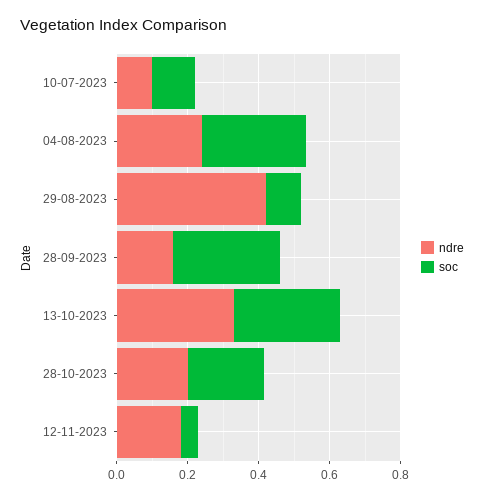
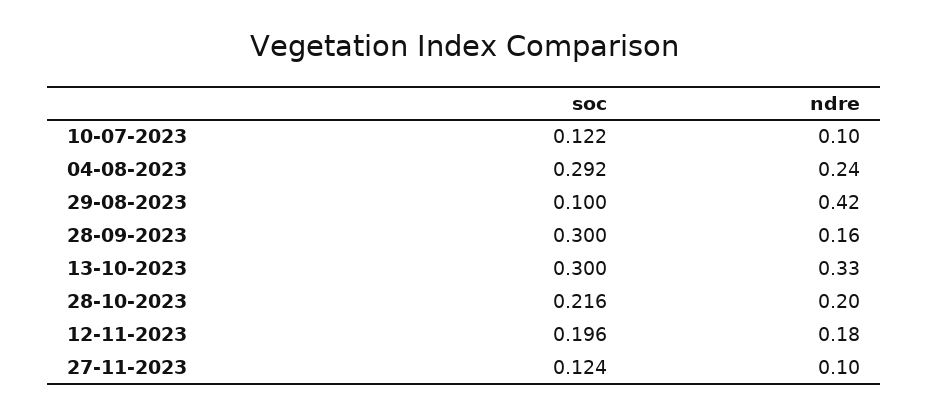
soc, 12-11-2023: 0.05 -> 0.196
soc, 27-11-2023: none -> 0.124
ndre, 27-11-2023: none -> 0.1

